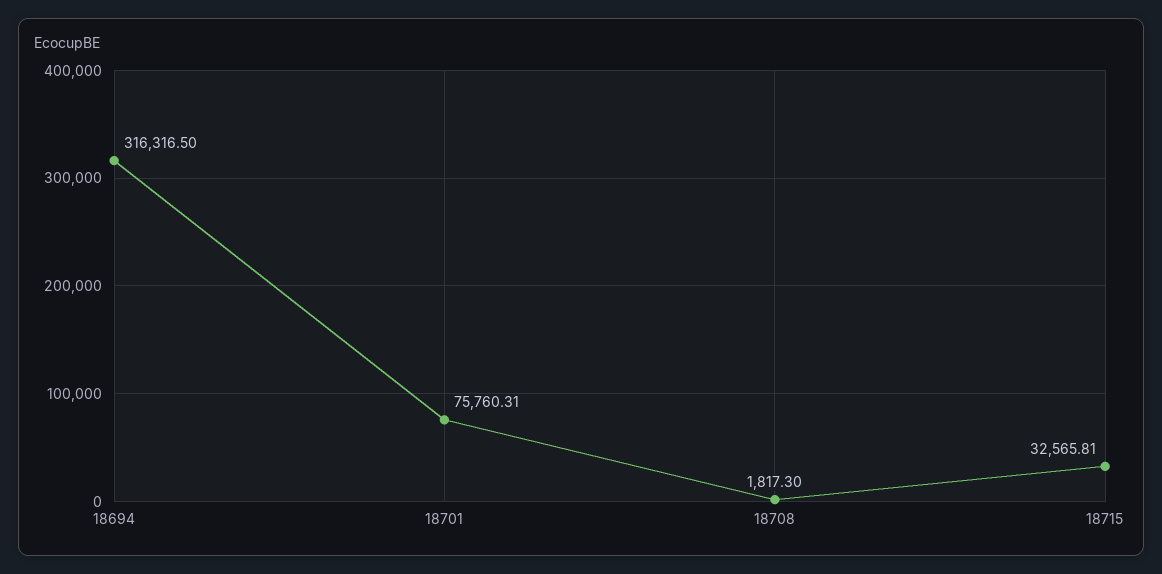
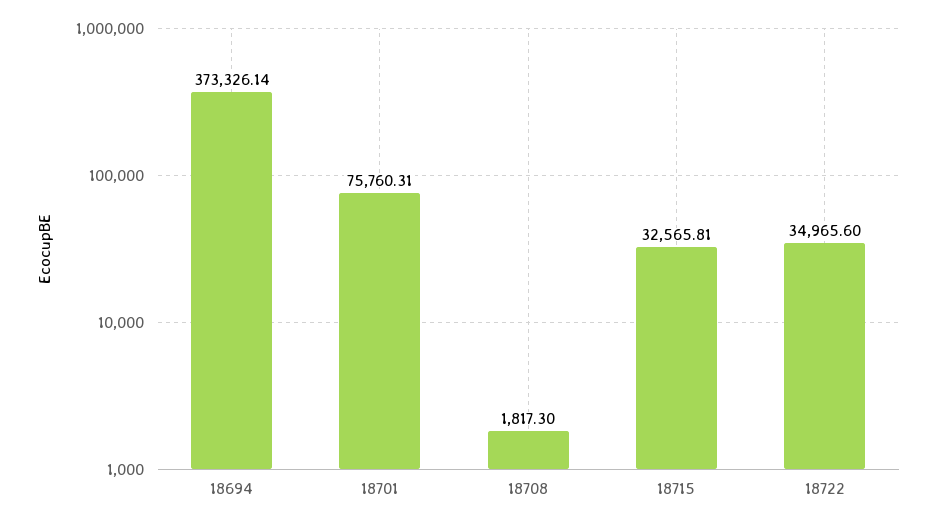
18694: 316316.5 -> 373326.14
18722: none -> 34965.6

